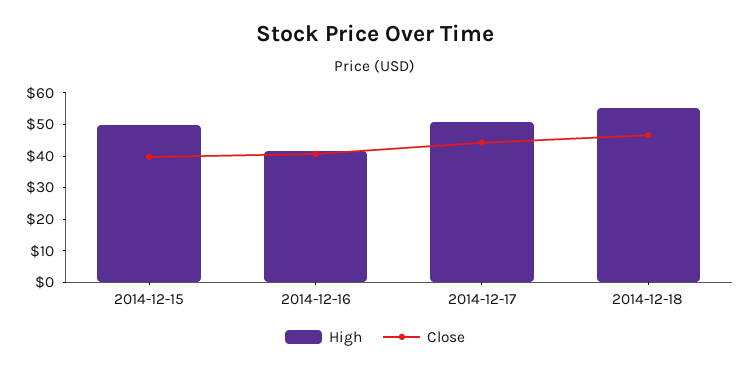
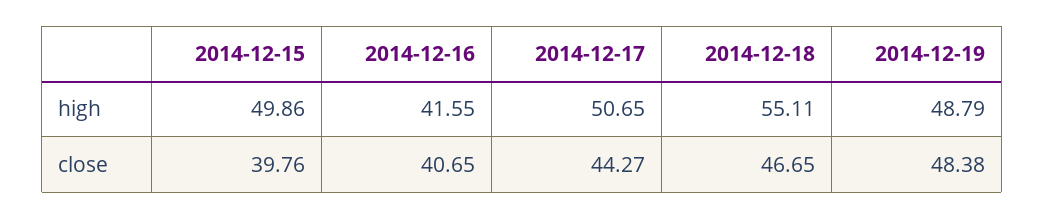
High, 2014-12-19: none -> 48.79
Close, 2014-12-19: none -> 48.38

